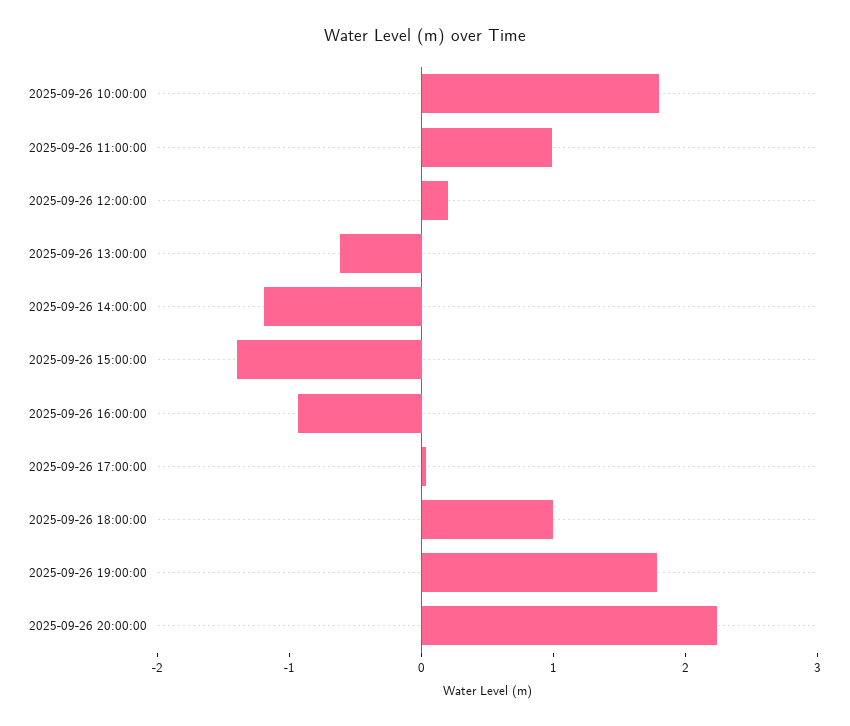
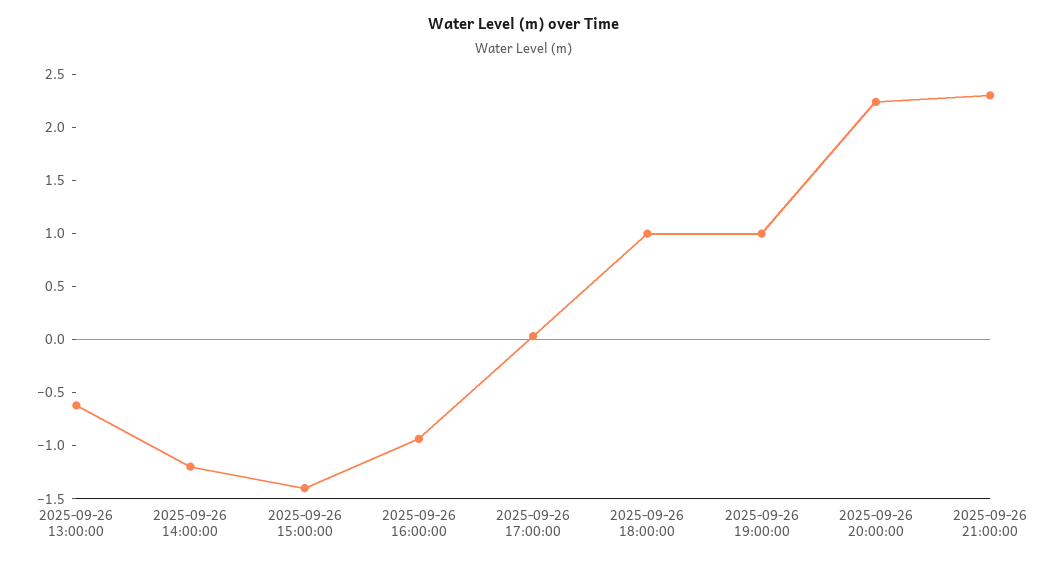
2025-09-26 10:00:00: 1.8 -> none
2025-09-26 11:00:00: 1 -> none
2025-09-26 12:00:00: 0.2 -> none
2025-09-26 19:00:00: 1.8 -> 1
2025-09-26 21:00:00: none -> 2.3

